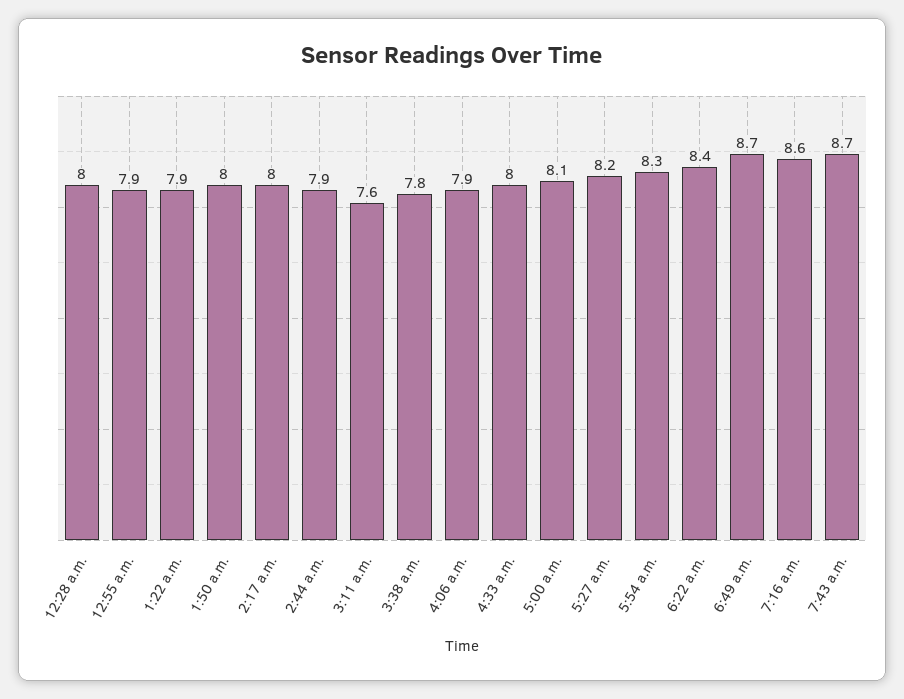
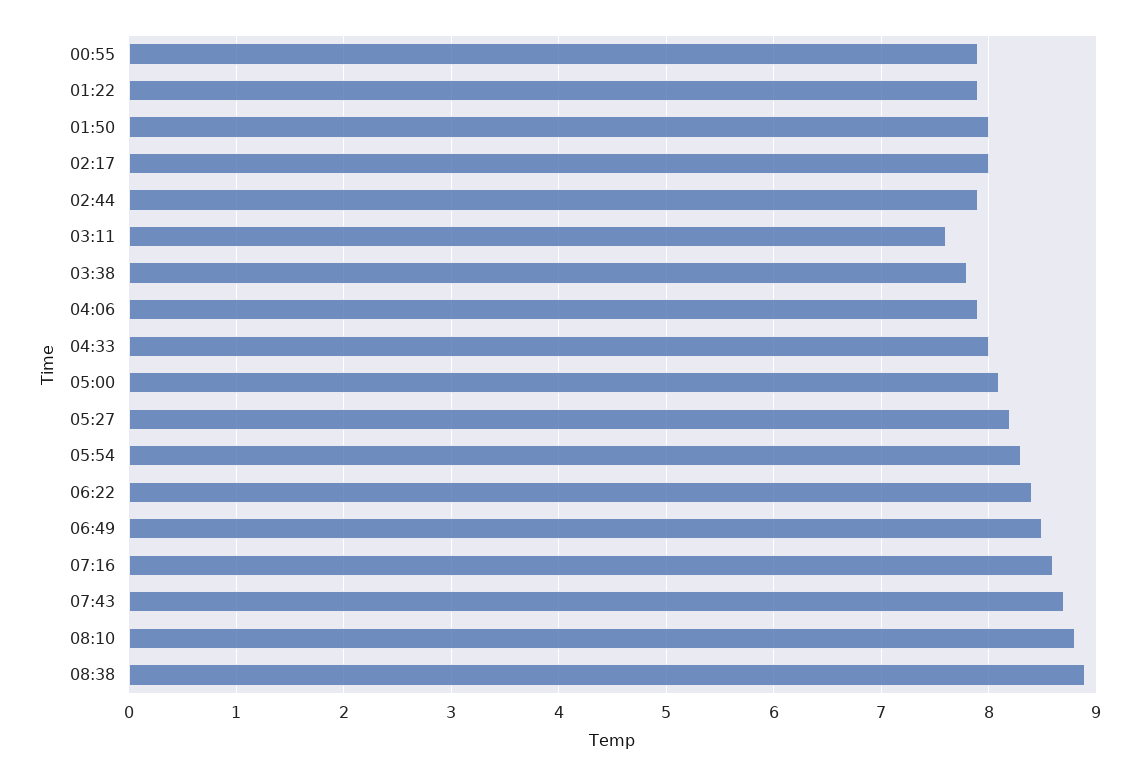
12:28 a.m.: 8 -> none
6:49 a.m.: 8.7 -> 8.5
08:10: none -> 8.8
08:38: none -> 8.9

